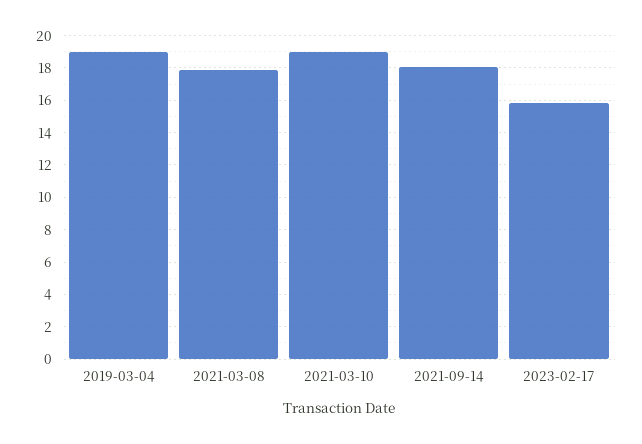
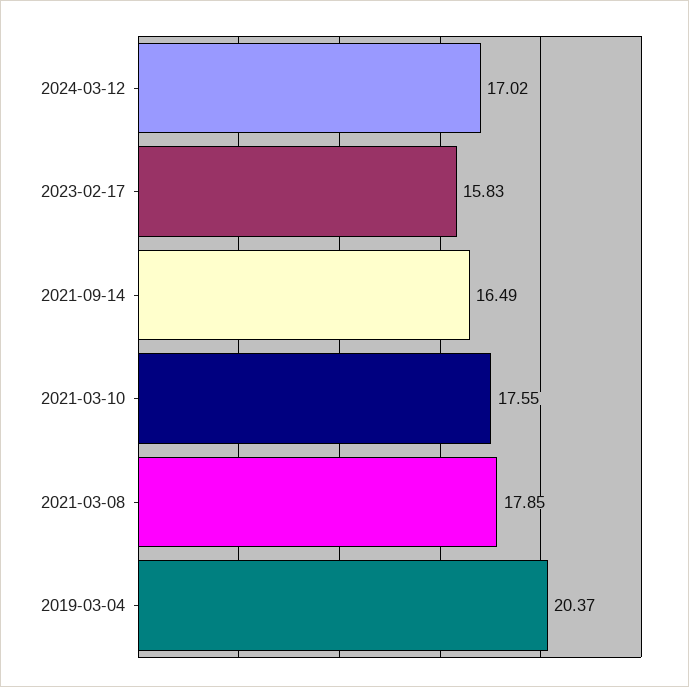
2019-03-04: 19 -> 20.37
2021-03-10: 19 -> 17.55
2021-09-14: 18 -> 16.49
2024-03-12: none -> 17.02

